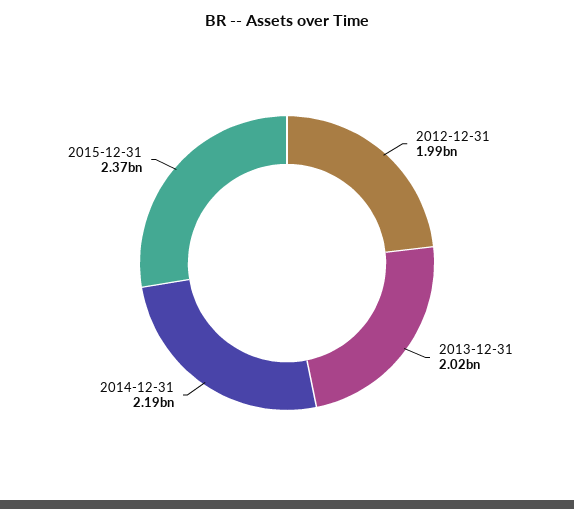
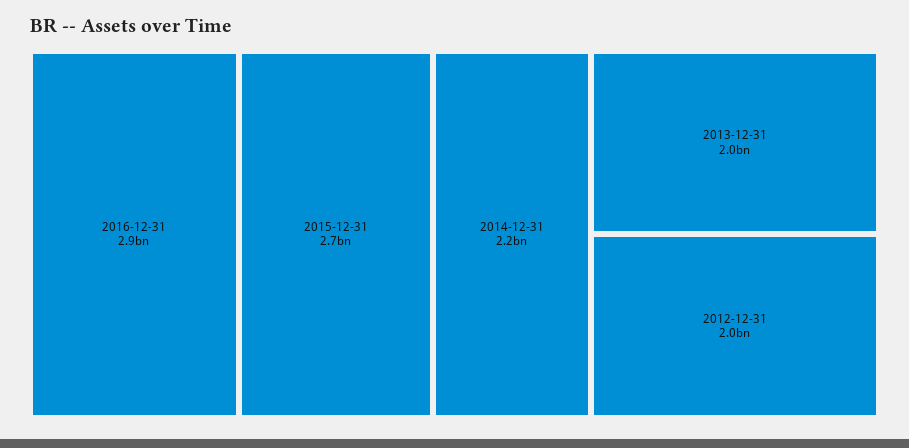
2015-12-31: 2370000000 -> 2700000000
2016-12-31: none -> 2900000000

